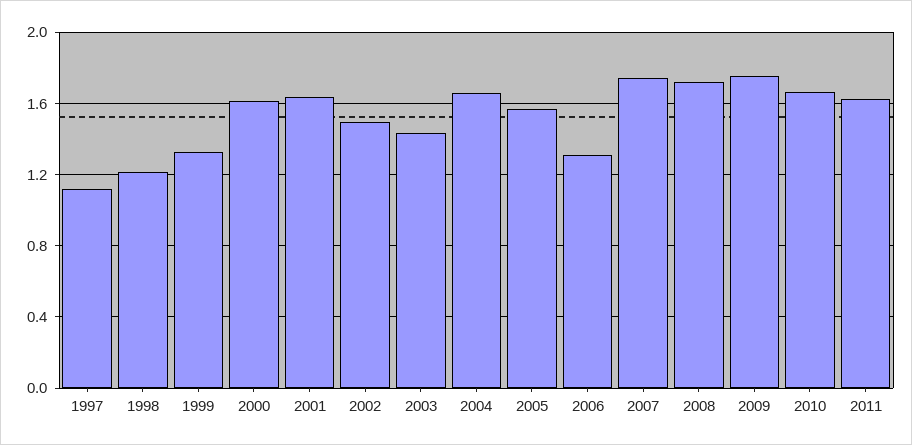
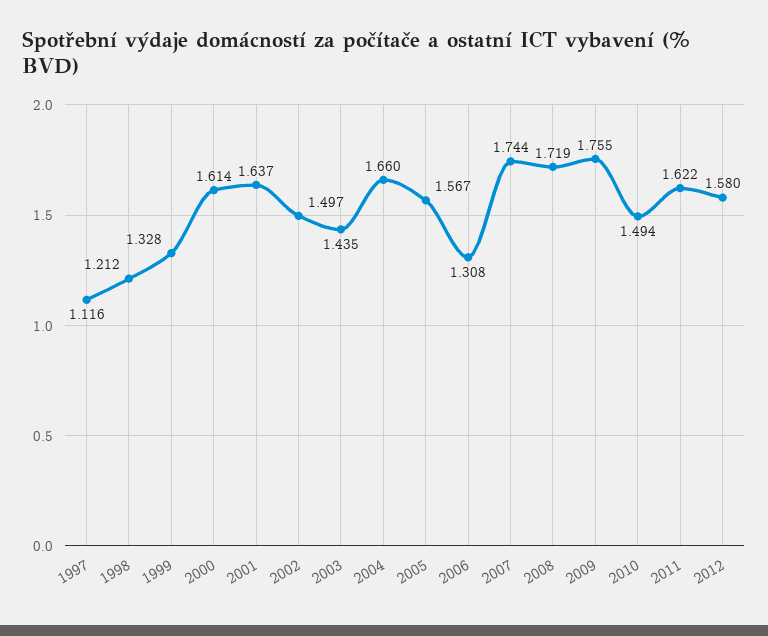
2010: 1.65 -> 1.494
2012: none -> 1.58

